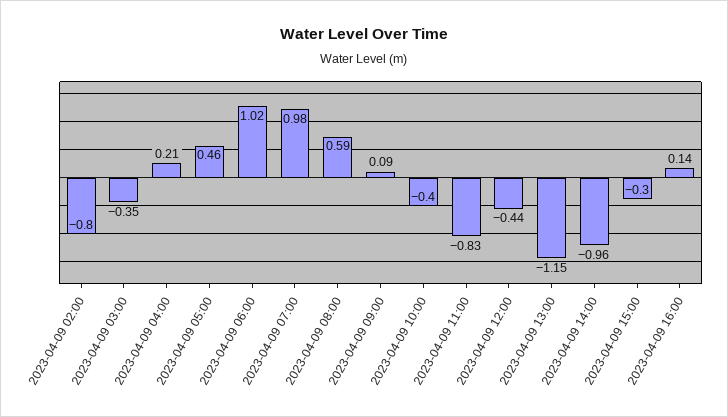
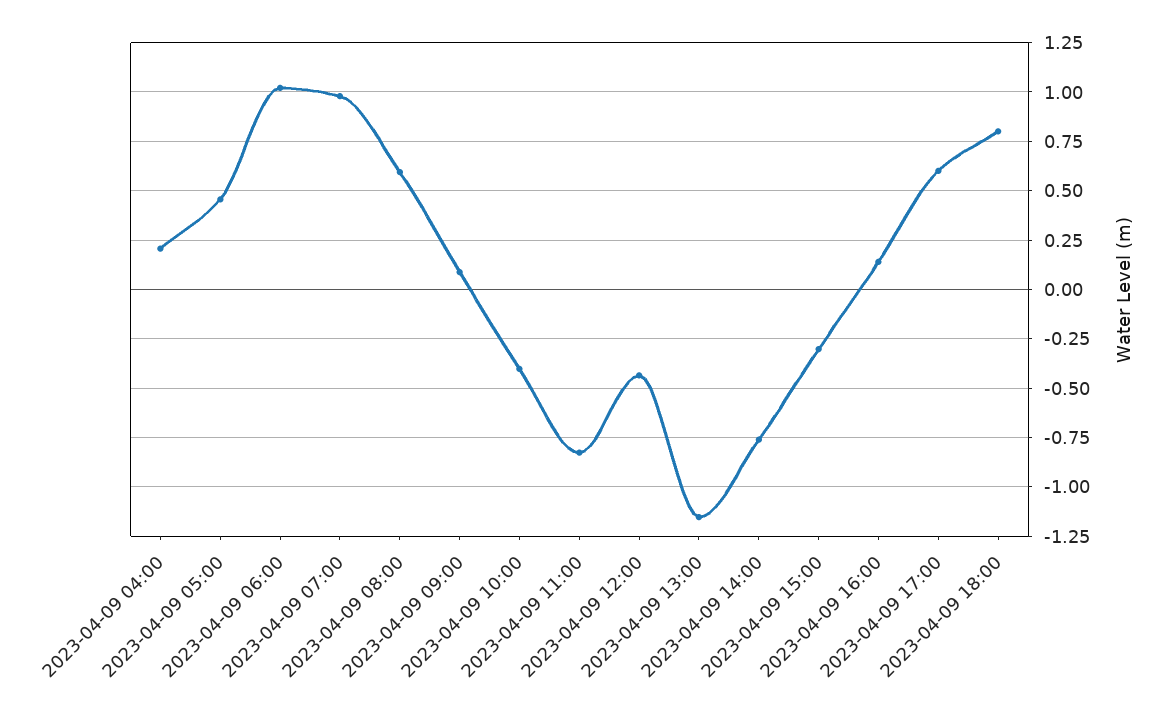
2023-04-09 02:00: -0.8 -> none
2023-04-09 03:00: -0.35 -> none
2023-04-09 14:00: -0.96 -> -0.75
2023-04-09 17:00: none -> 0.6
2023-04-09 18:00: none -> 0.8

